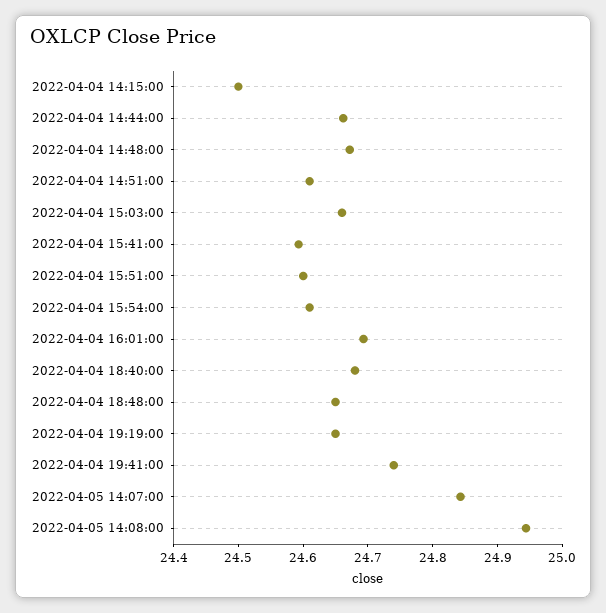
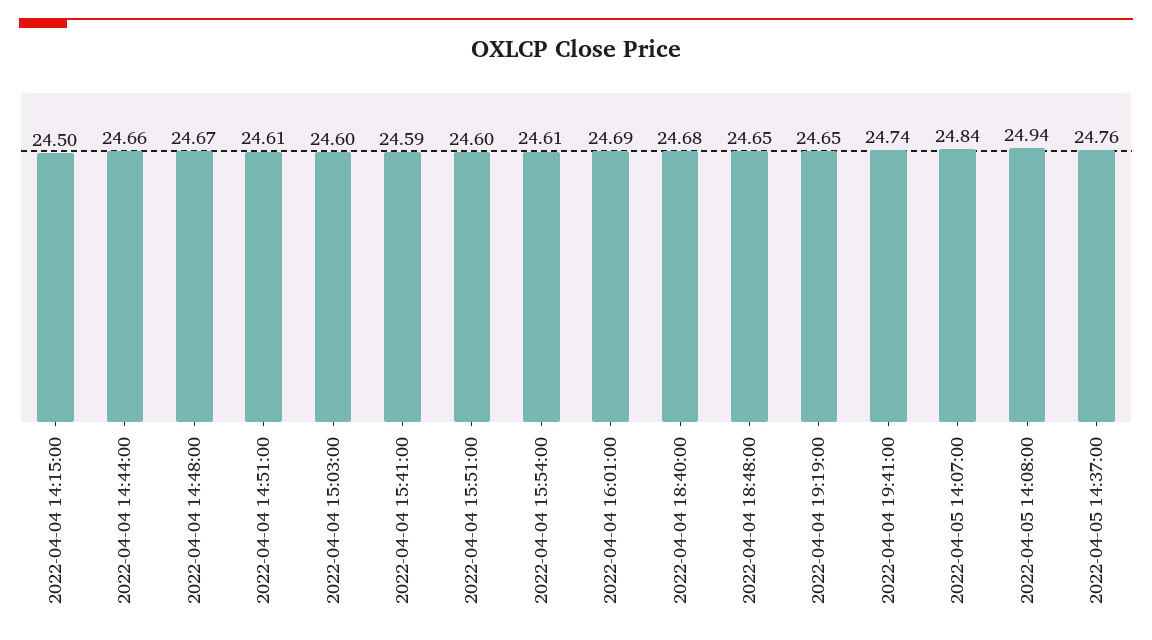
2022-04-04 15:03:00: 24.66 -> 24.6
2022-04-05 14:37:00: none -> 24.76

